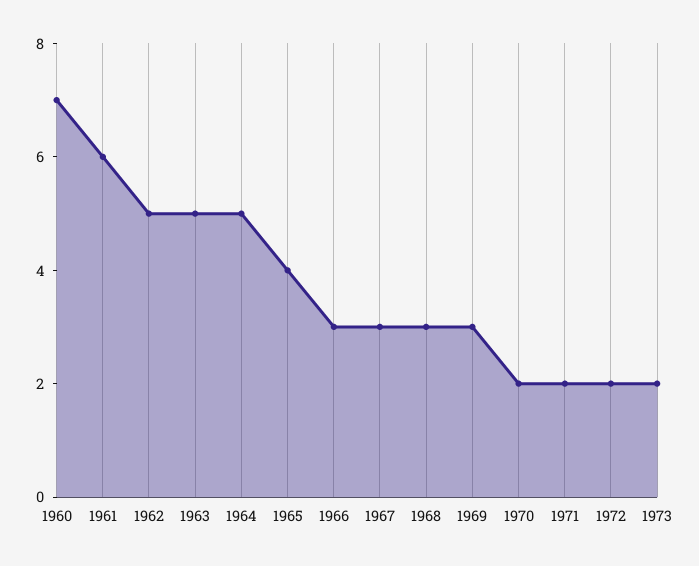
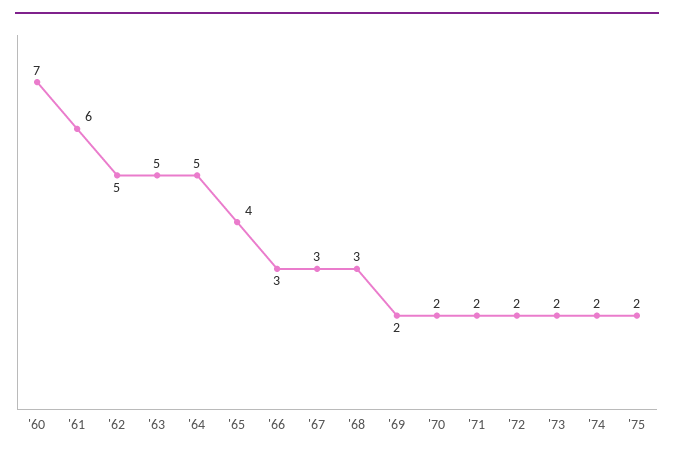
1969: 3 -> 2
'74: none -> 2
'75: none -> 2

